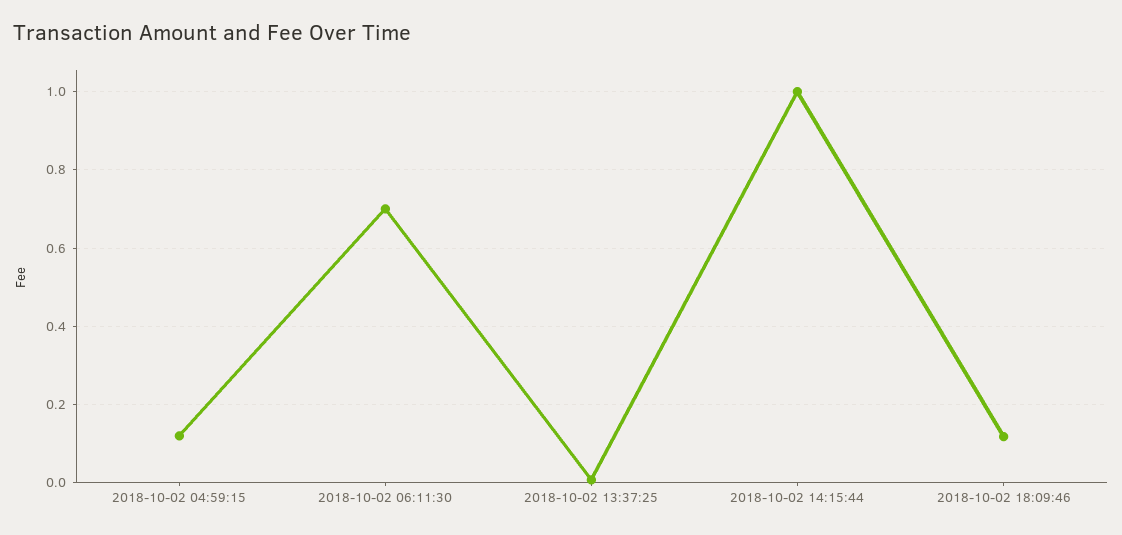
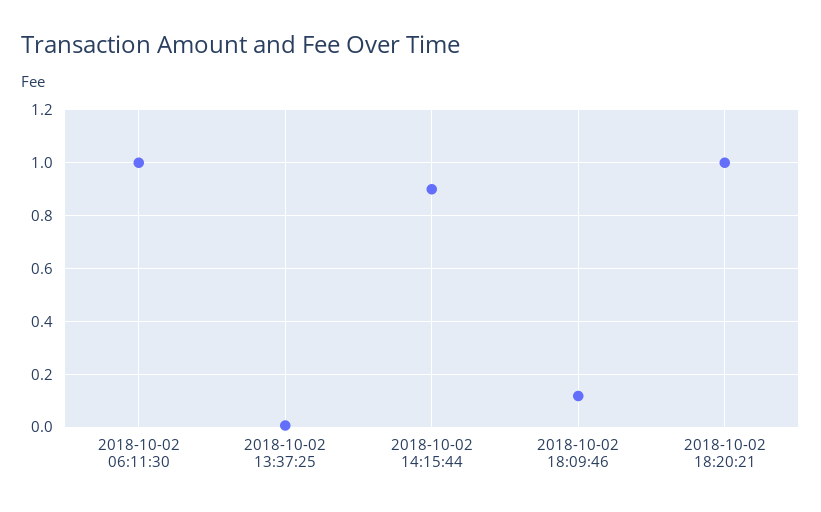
2018-10-02 04:59:15: 0.12 -> none
2018-10-02 06:11:30: 0.7 -> 1
2018-10-02 14:15:44: 1 -> 0.9
2018-10-02 18:20:21: none -> 1

